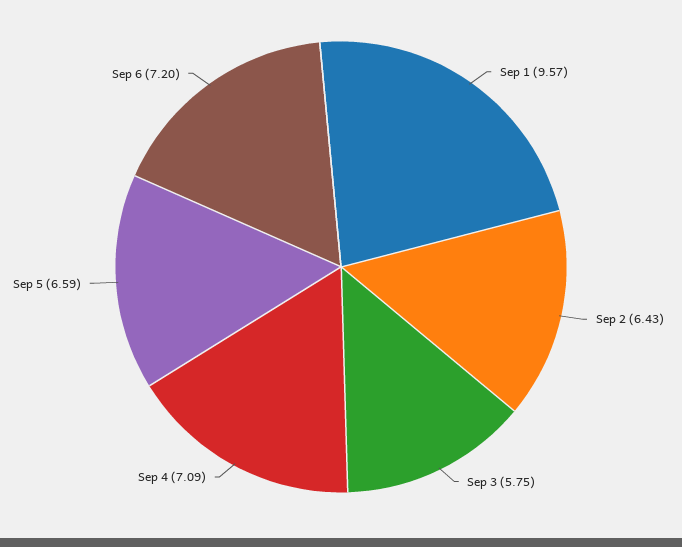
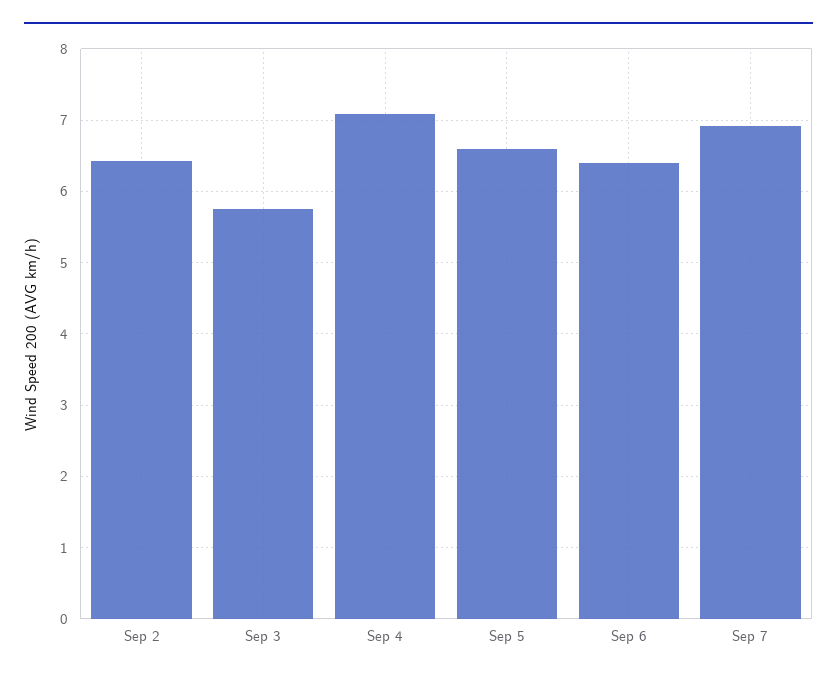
Sep 1: 9.57 -> none
Sep 6: 7.2 -> 6.4
Sep 7: none -> 6.9

